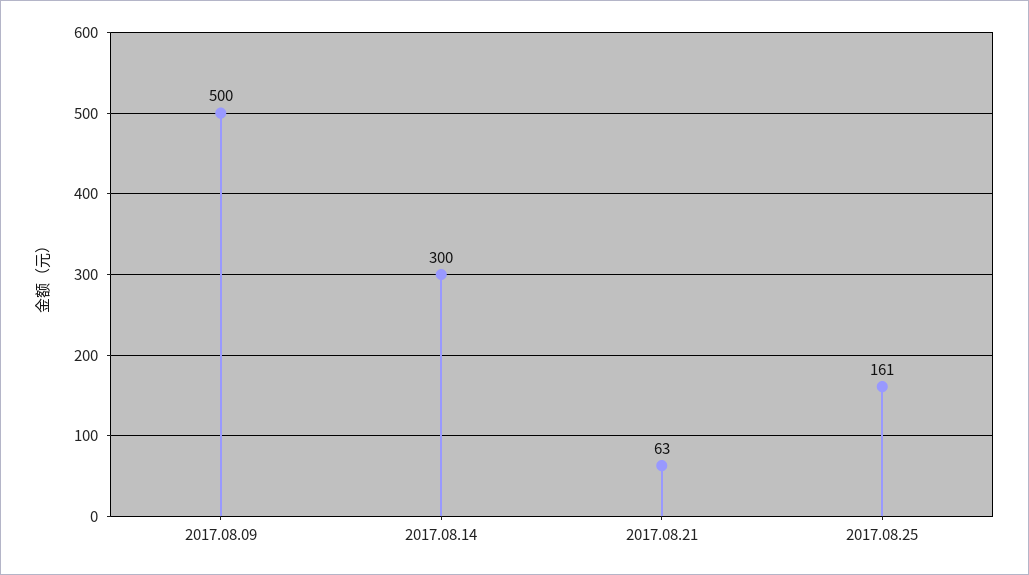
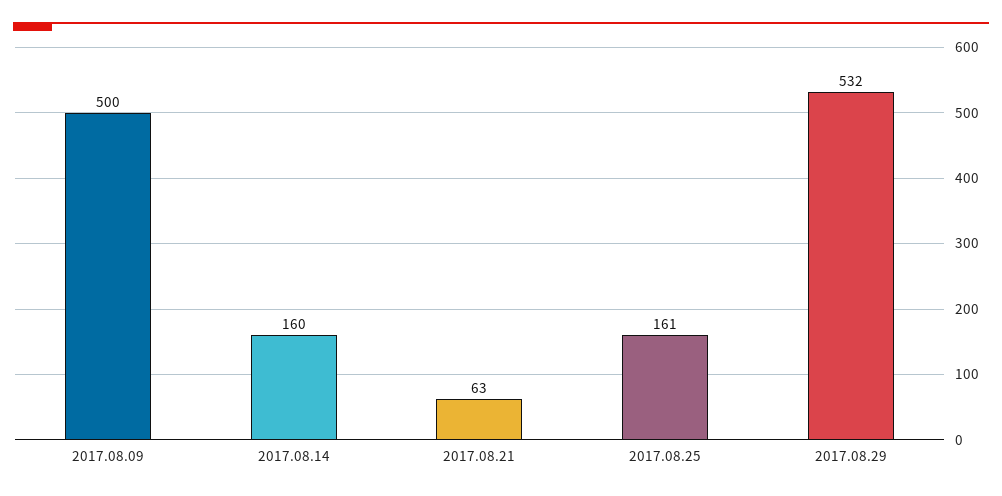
2017.08.14: 300 -> 160
2017.08.29: none -> 532

